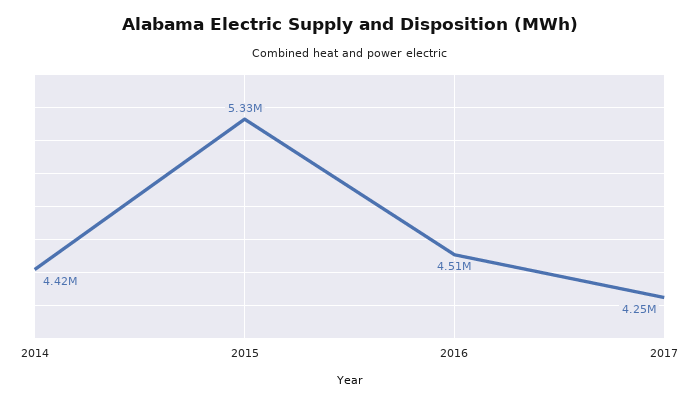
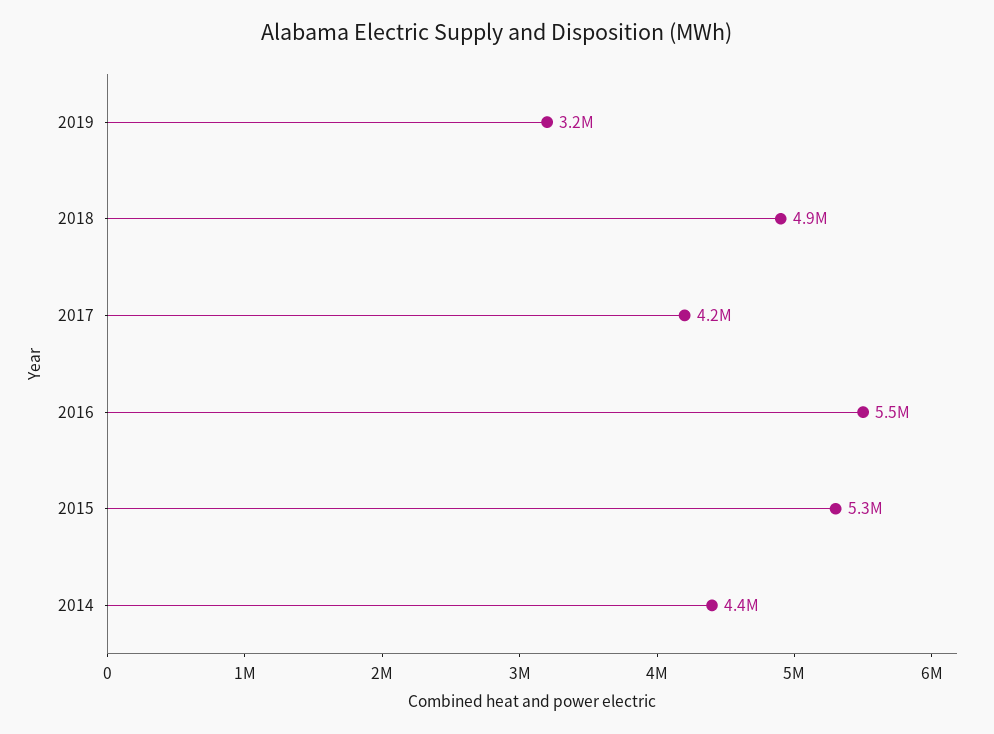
2016: 4510000 -> 5500000
2019: none -> 3200000
2018: none -> 4900000

